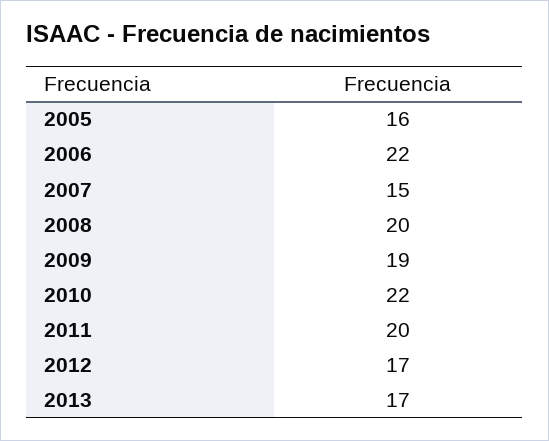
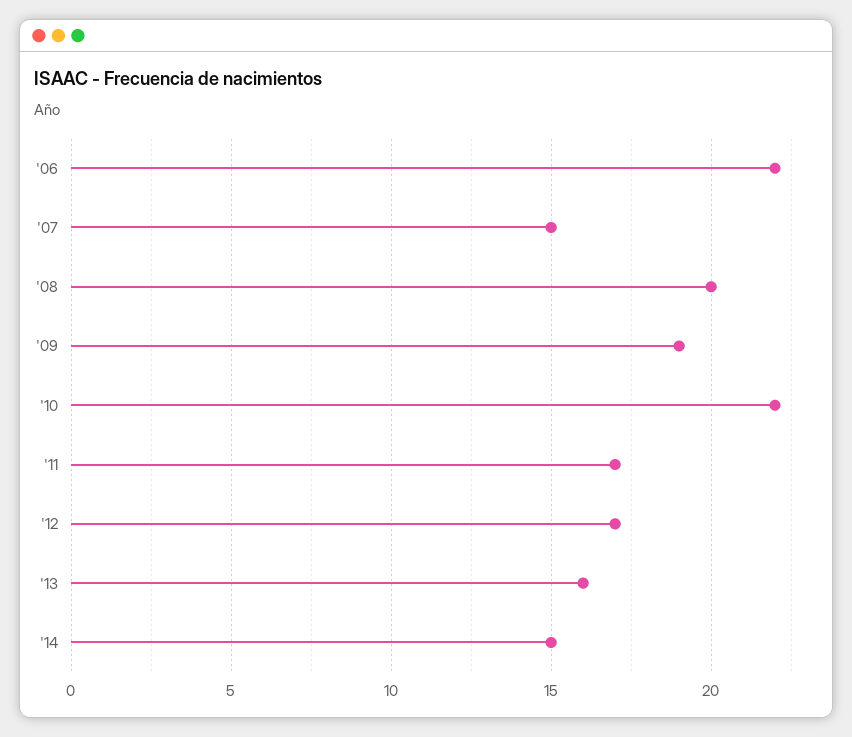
2005: 16 -> none
2011: 20 -> 17
2013: 17 -> 16
'14: none -> 15

